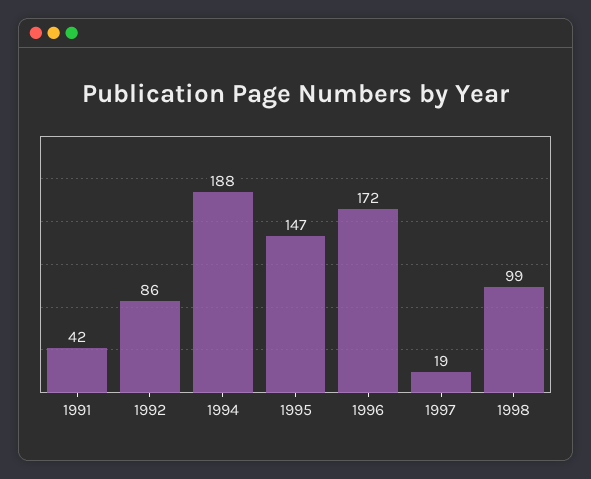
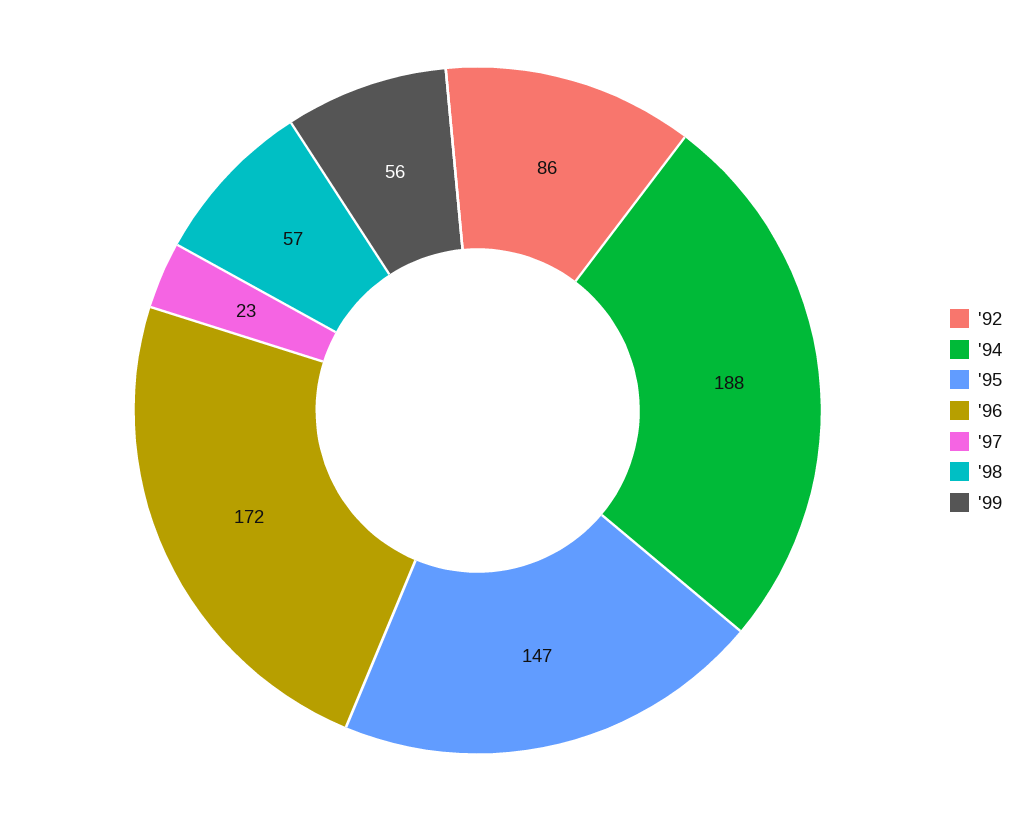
1991: 42 -> none
1997: 19 -> 23
1998: 99 -> 57
'99: none -> 56

